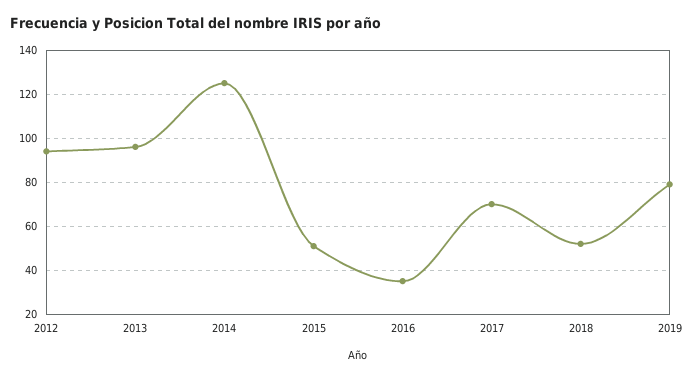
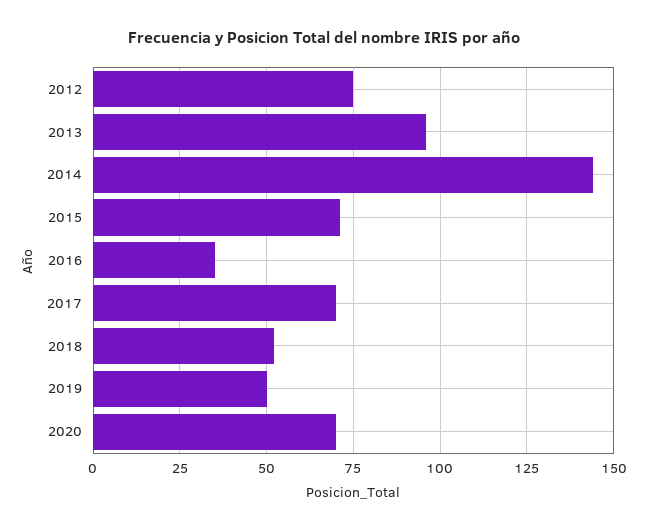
2012: 95 -> 75
2014: 125 -> 145
2015: 50 -> 70
2019: 80 -> 50
2020: none -> 70

